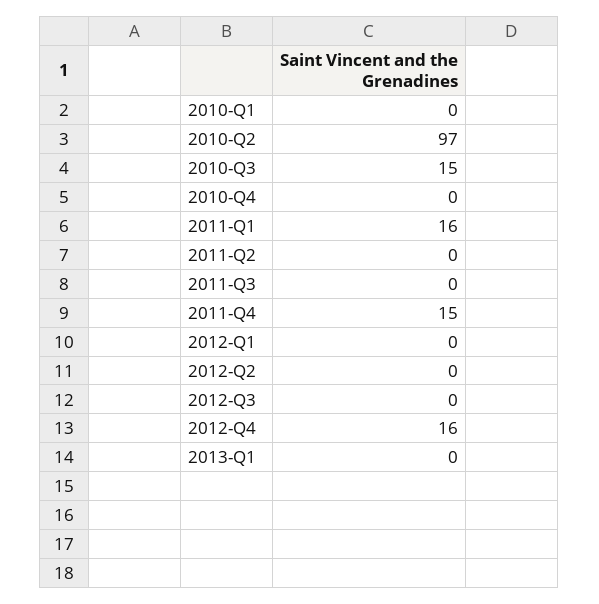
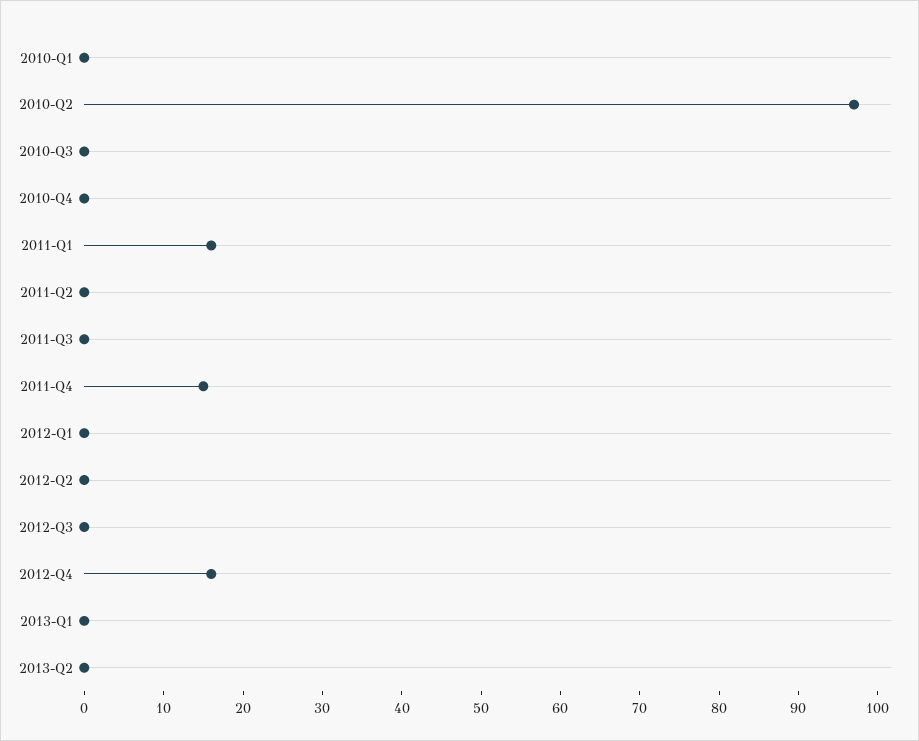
2010-Q3: 15 -> 0
2013-Q2: none -> 0

